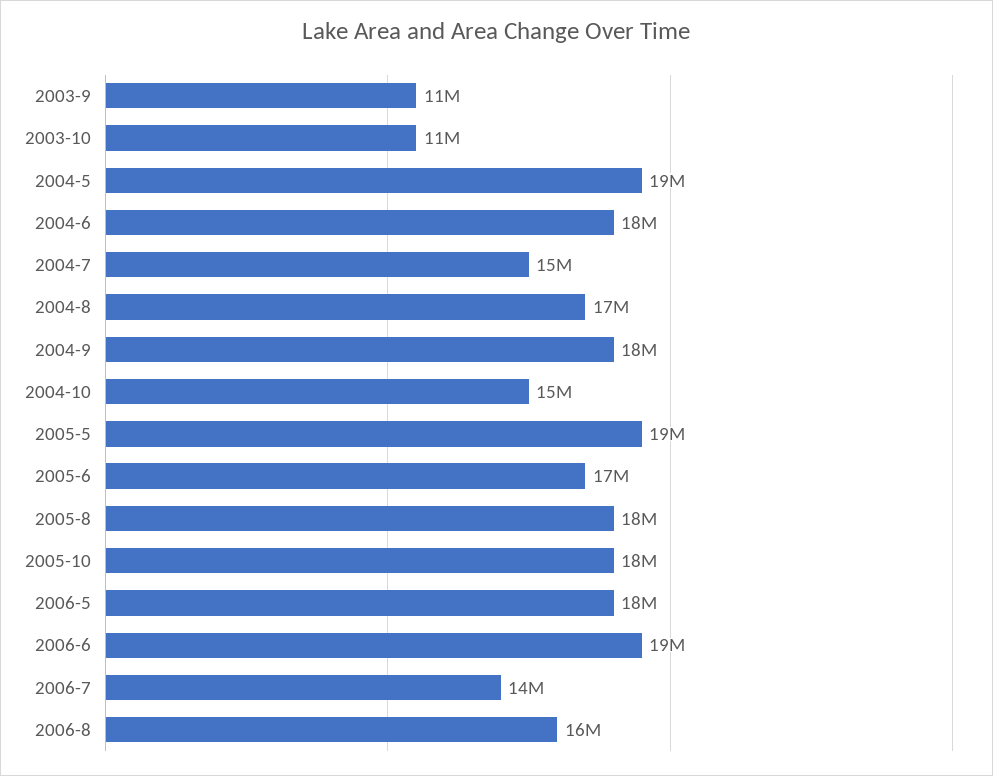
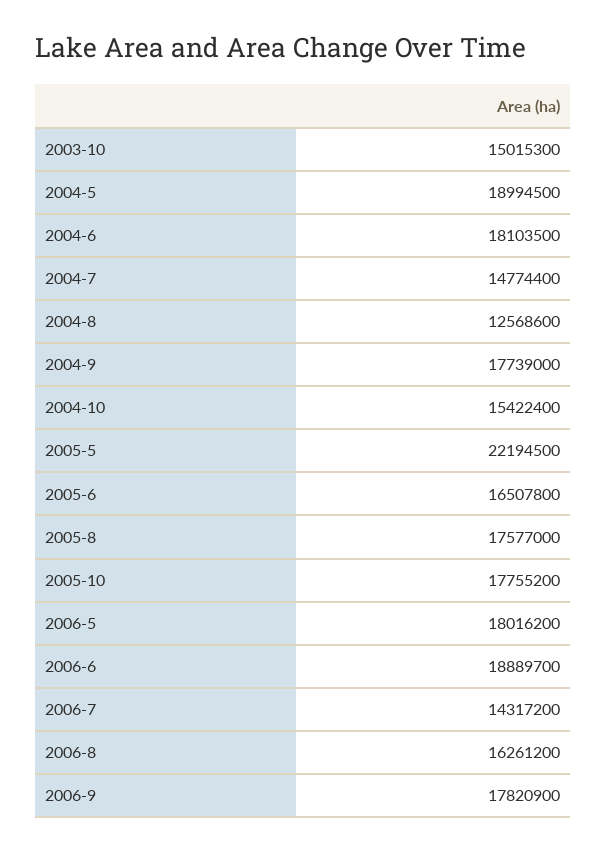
2003-9: 11000000 -> none
2003-10: 11000000 -> 15015300
2004-8: 17000000 -> 12568600
2005-5: 19000000 -> 22194500
2006-9: none -> 17820900

